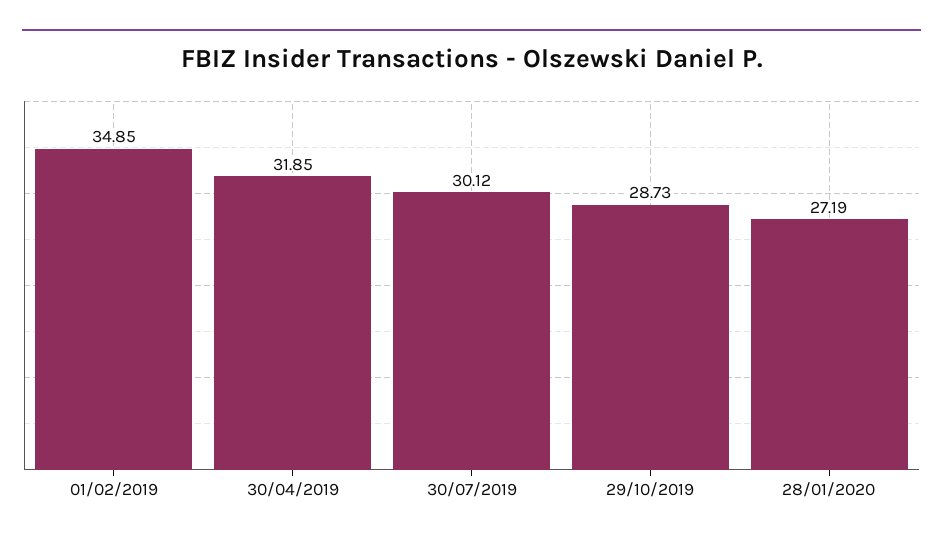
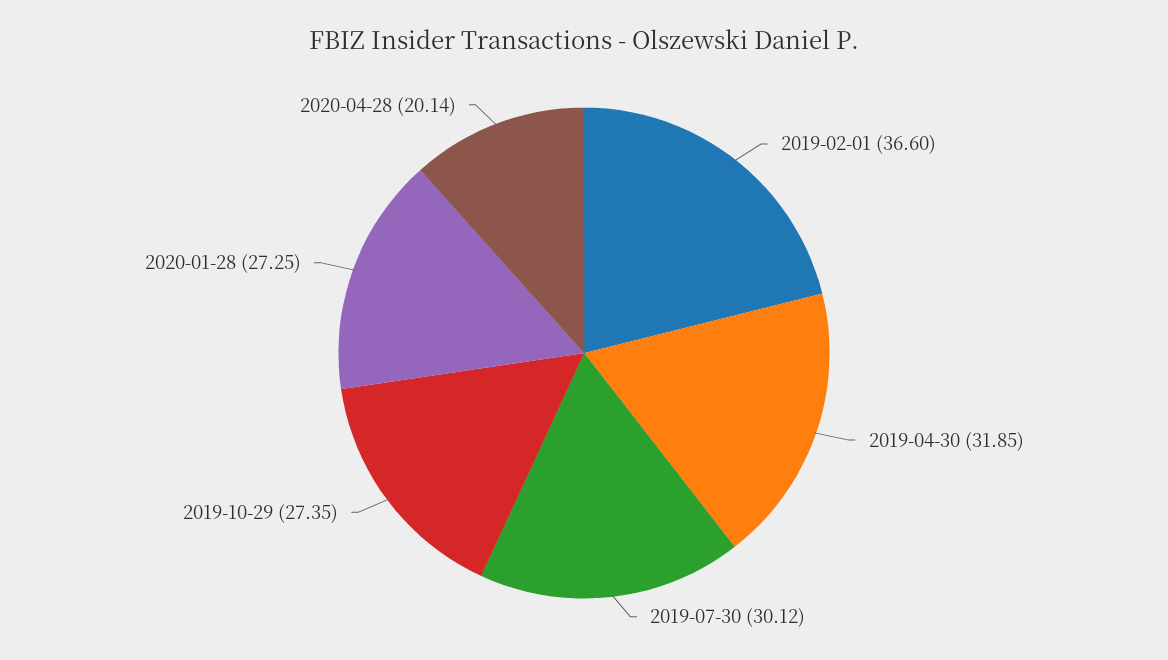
01/02/2019: 34.85 -> 36.6
29/10/2019: 28.73 -> 27.35
28/01/2020: 27.19 -> 27.25
2020-04-28: none -> 20.14

